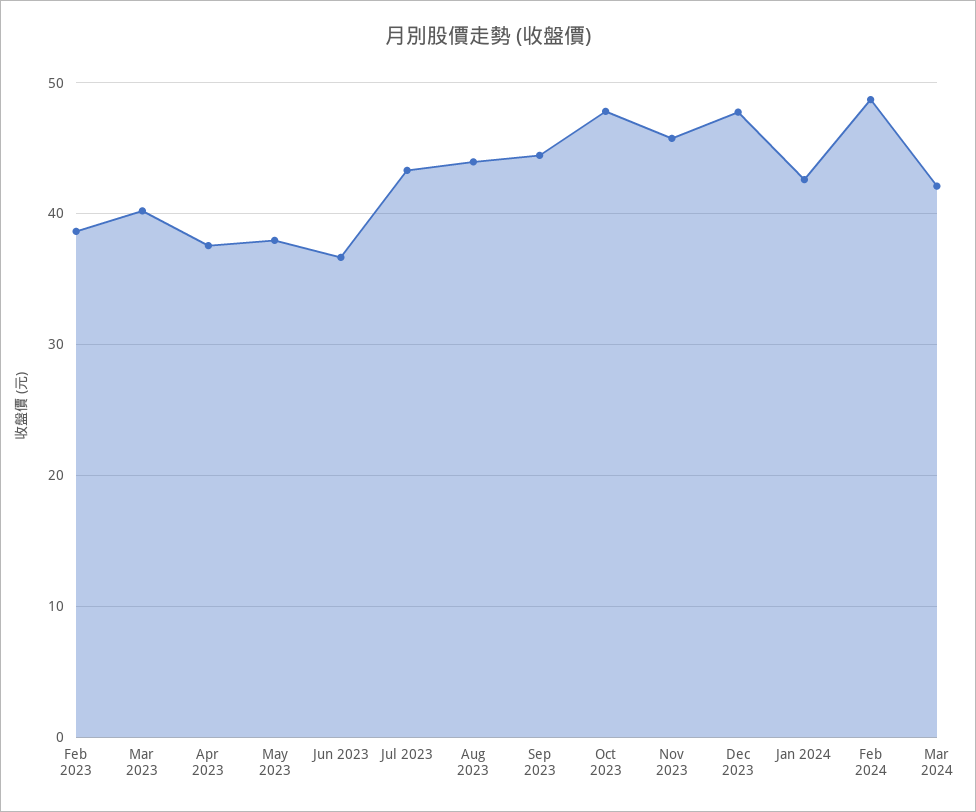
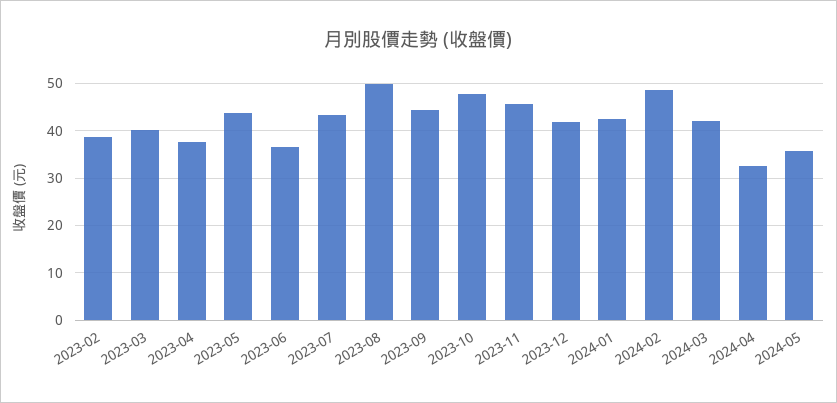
May 2023: 38 -> 44
Aug 2023: 44 -> 50
Dec 2023: 48 -> 42
2024-04: none -> 32
2024-05: none -> 36

